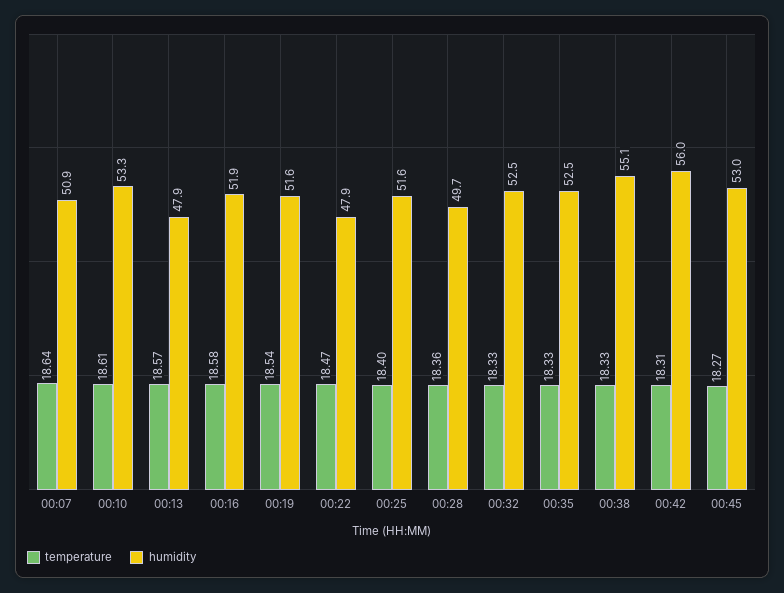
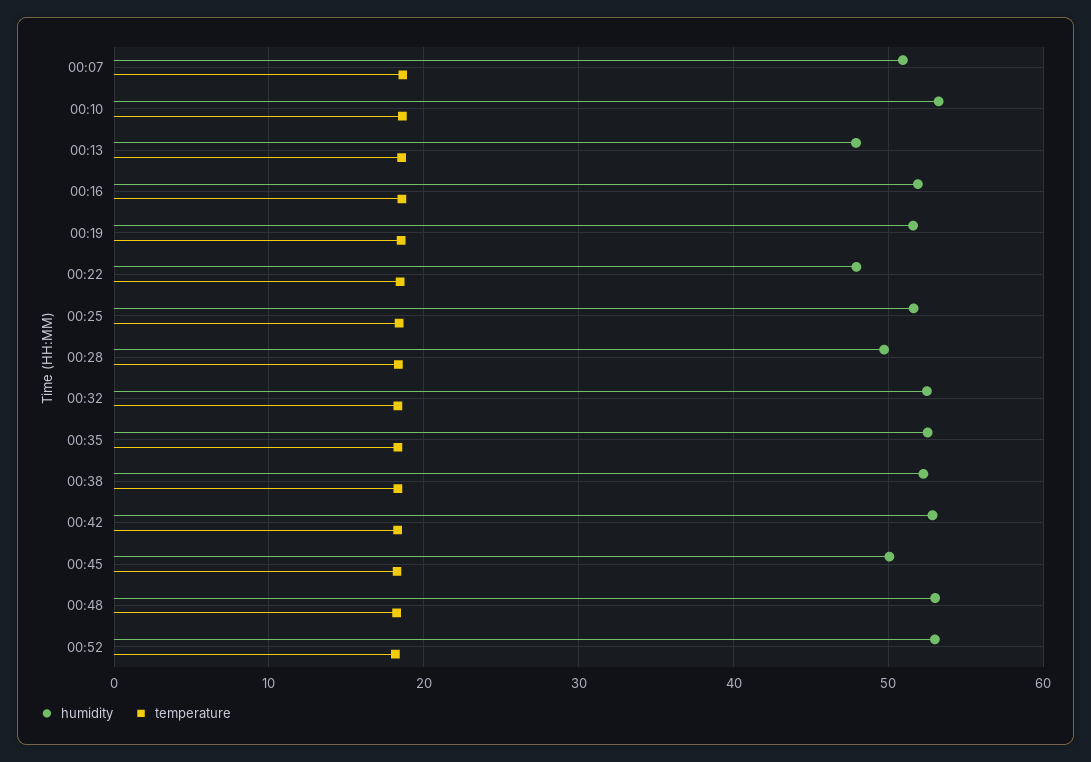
humidity, 00:38: 55.1 -> 52
humidity, 00:42: 56 -> 53
humidity, 00:45: 53 -> 50
humidity, 00:48: none -> 53
temperature, 00:48: none -> 18
humidity, 00:52: none -> 53
temperature, 00:52: none -> 18

